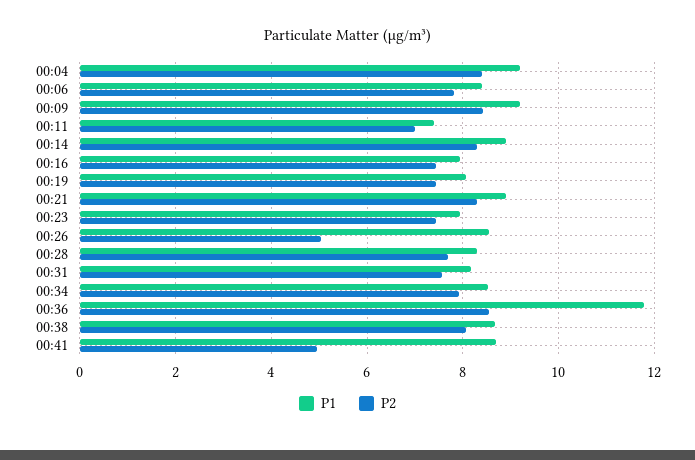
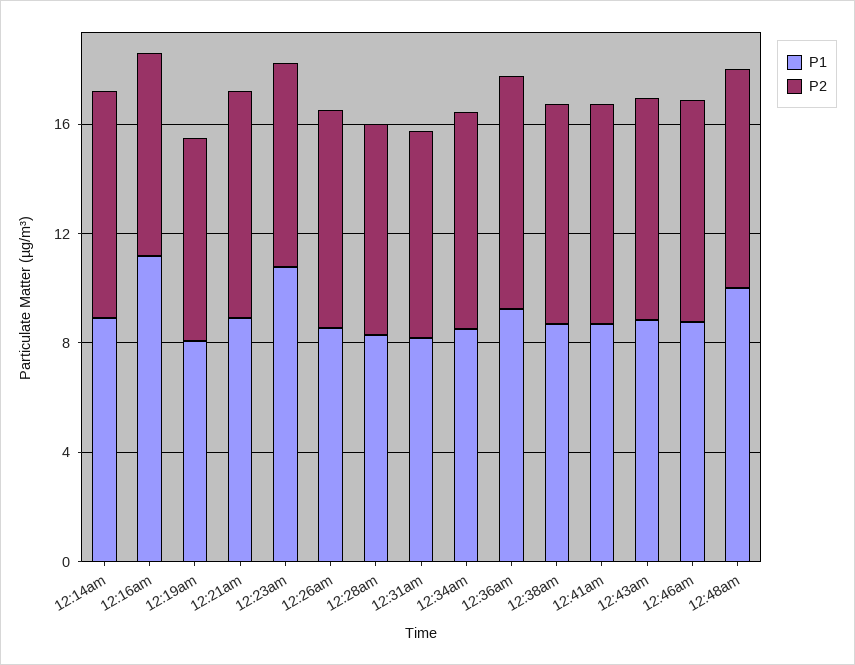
P1, 00:04: 9.2 -> none
P2, 00:04: 8.4 -> none
P1, 00:06: 8.4 -> none
P2, 00:06: 7.8 -> none
P1, 00:09: 9.2 -> none
P2, 00:09: 8.4 -> none
P1, 00:11: 7.4 -> none
P2, 00:11: 7 -> none
P1, 00:16: 8 -> 11
P1, 00:23: 8 -> 11
P2, 00:26: 5 -> 8
P1, 00:36: 11.8 -> 9
P2, 00:41: 5 -> 8
P1, 12:43am: none -> 9
P2, 12:43am: none -> 8
P1, 12:46am: none -> 9
P2, 12:46am: none -> 8
P1, 12:48am: none -> 10
P2, 12:48am: none -> 8

